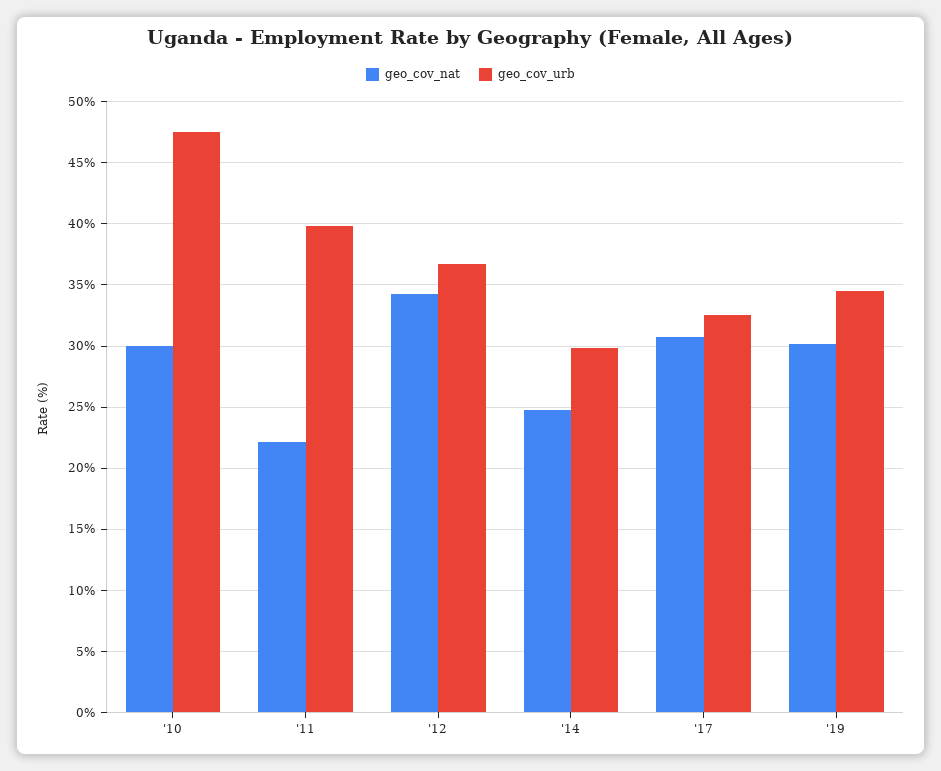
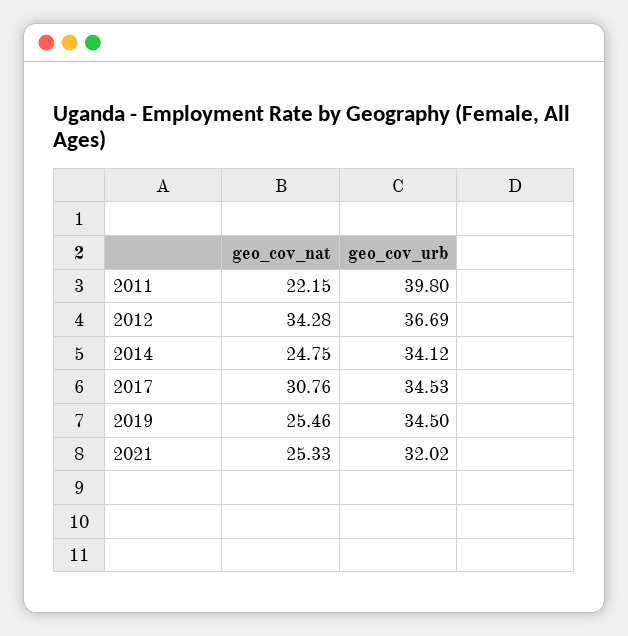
geo_cov_nat, '10: 30 -> none
geo_cov_urb, '10: 47.5 -> none
geo_cov_urb, '14: 30 -> 34.12
geo_cov_urb, '17: 32.5 -> 34.53
geo_cov_nat, '19: 30 -> 25.46
geo_cov_nat, 2021: none -> 25.33
geo_cov_urb, 2021: none -> 32.02

